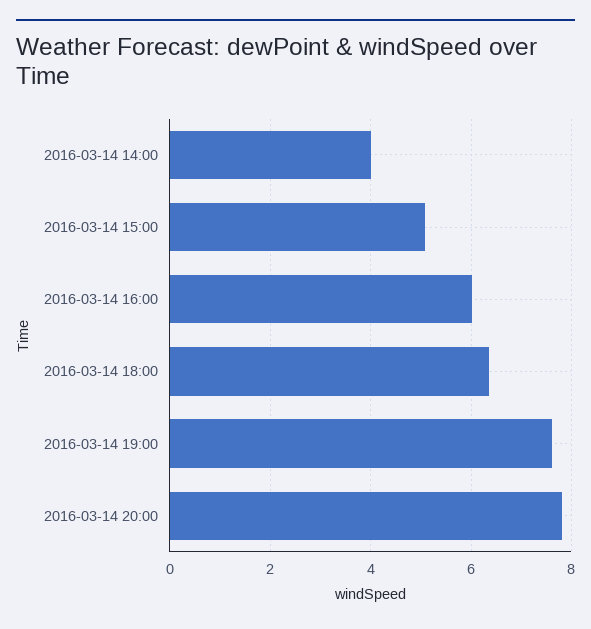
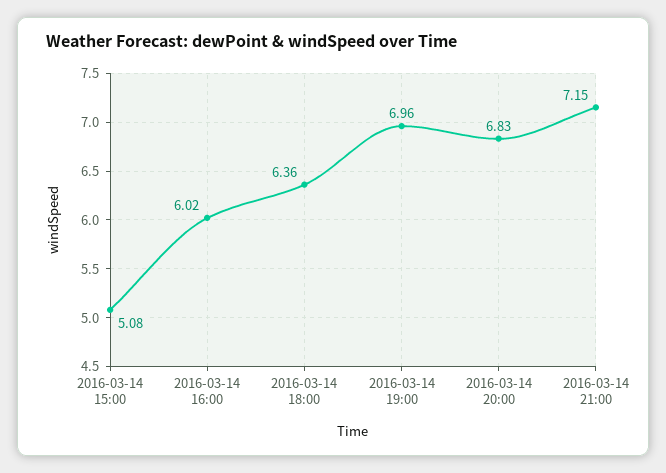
2016-03-14 14:00: 4 -> none
2016-03-14 19:00: 7.6 -> 6.96
2016-03-14 20:00: 7.8 -> 6.83
2016-03-14 21:00: none -> 7.15

